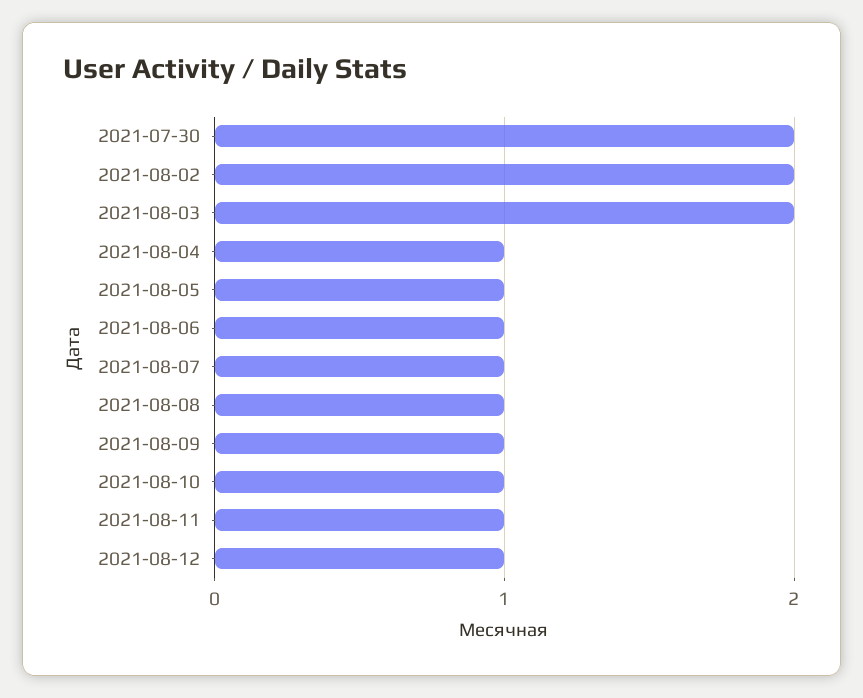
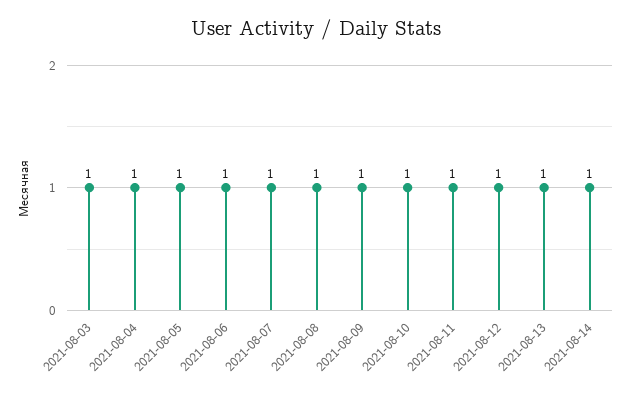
2021-07-30: 2 -> none
2021-08-02: 2 -> none
2021-08-03: 2 -> 1
2021-08-13: none -> 1
2021-08-14: none -> 1

